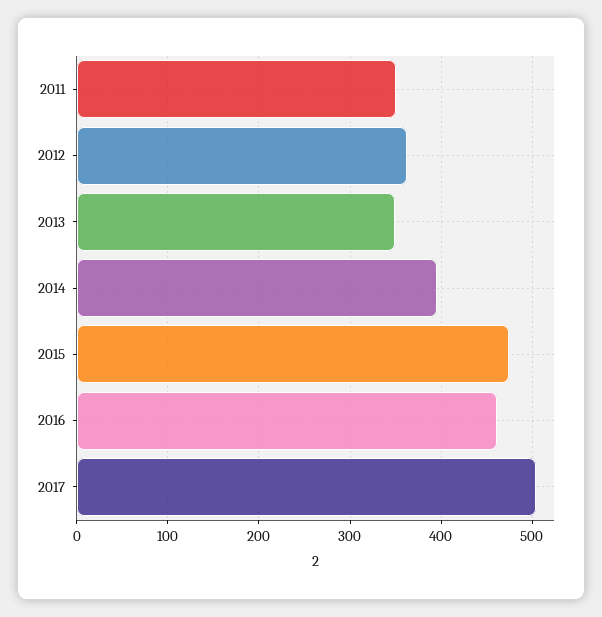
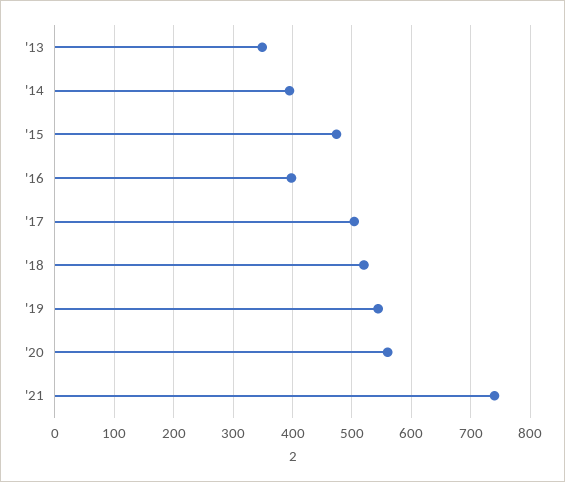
2011: 350 -> none
2012: 360 -> none
2016: 460 -> 400
'18: none -> 520
'19: none -> 540
'20: none -> 560
'21: none -> 740

